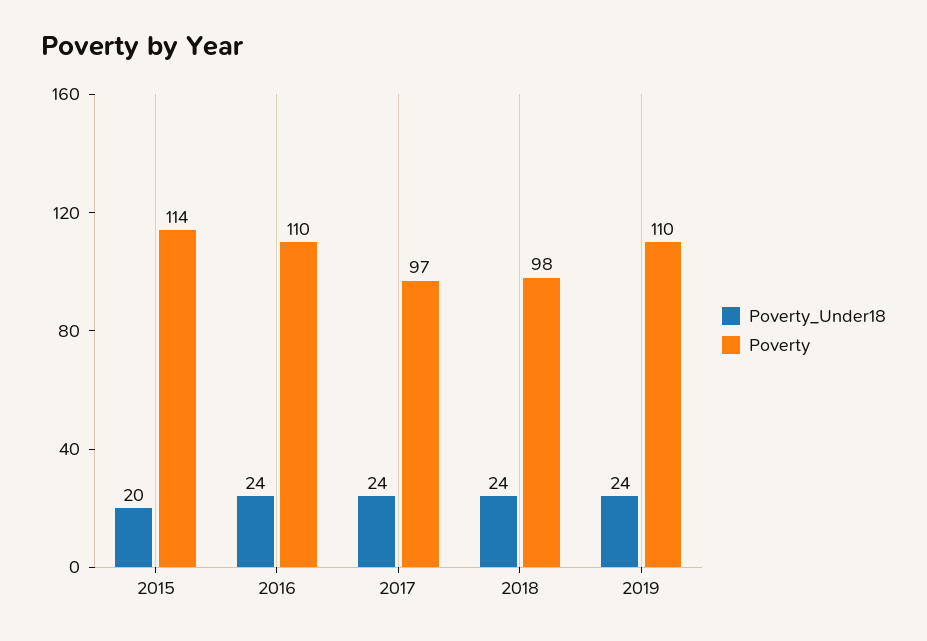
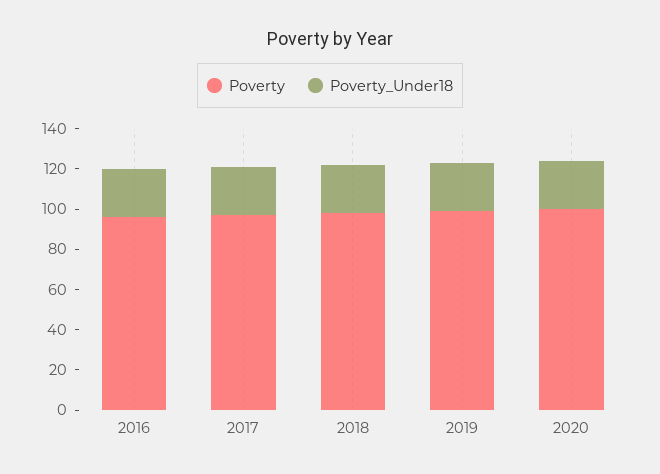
Poverty_Under18, 2015: 20 -> none
Poverty, 2015: 114 -> none
Poverty, 2016: 110 -> 95
Poverty, 2019: 110 -> 100
Poverty, 2020: none -> 100
Poverty_Under18, 2020: none -> 25

